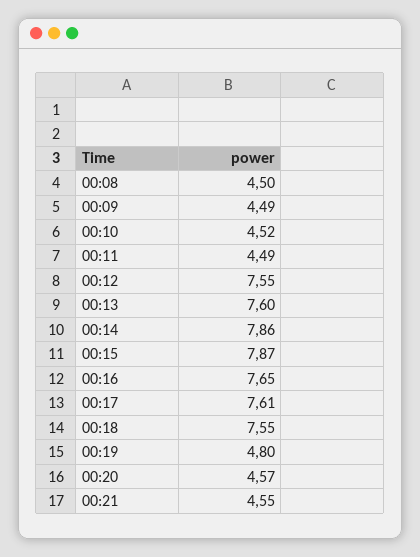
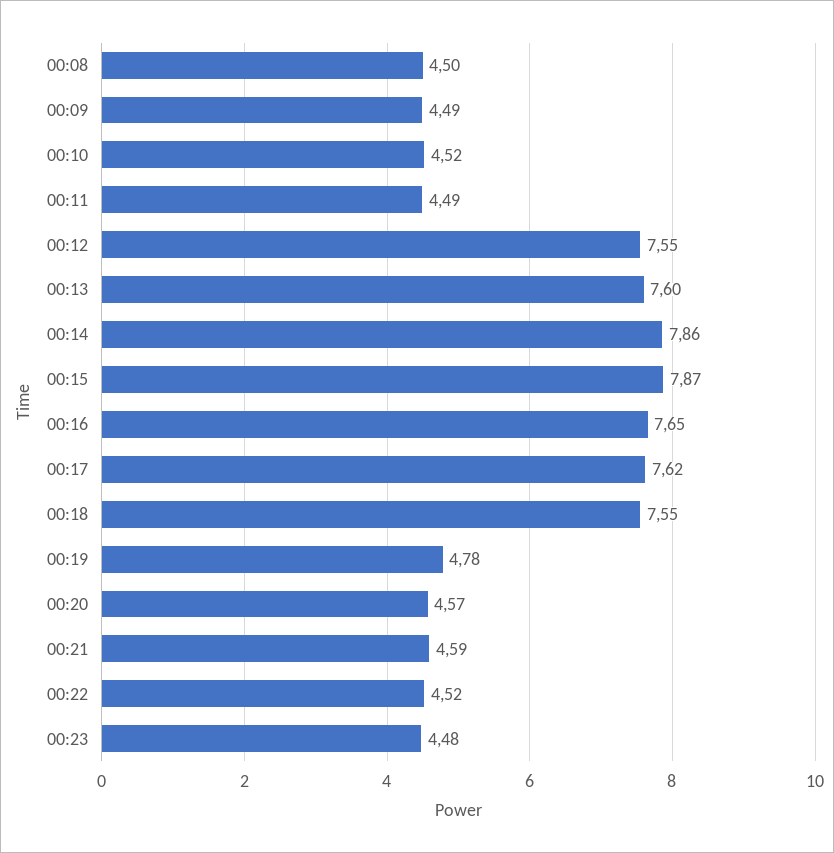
00:17: 7.61 -> 7.62
00:19: 4.8 -> 4.78
00:21: 4.55 -> 4.59
00:22: none -> 4.52
00:23: none -> 4.48

